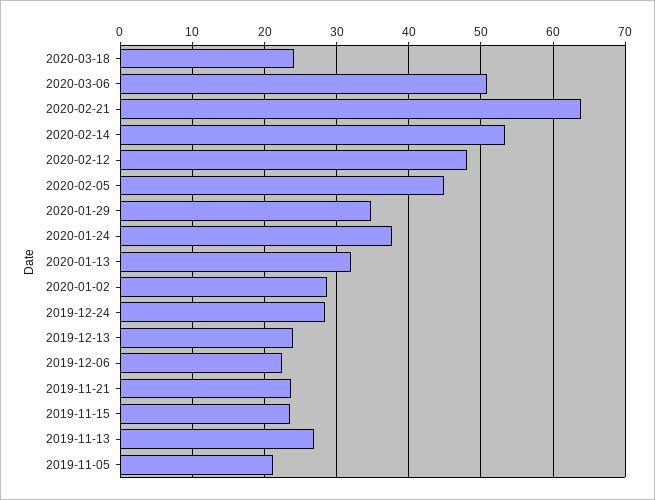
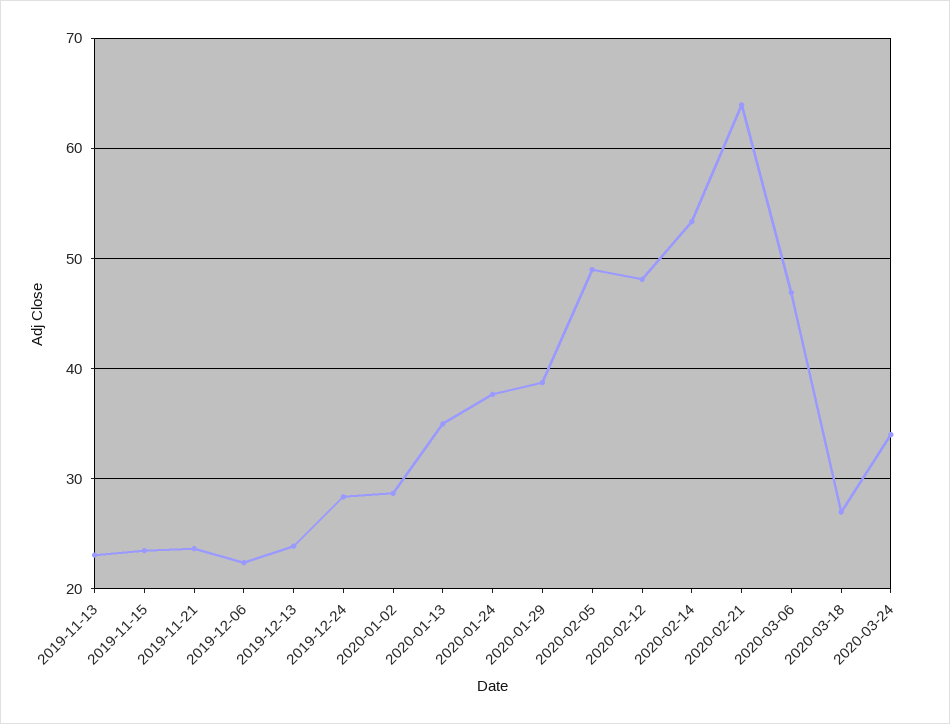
2020-03-18: 24 -> 27
2020-03-06: 51 -> 47
2020-02-05: 45 -> 49
2020-01-29: 35 -> 39
2020-01-13: 32 -> 35
2019-11-13: 27 -> 23
2019-11-05: 21 -> none
2020-03-24: none -> 34

